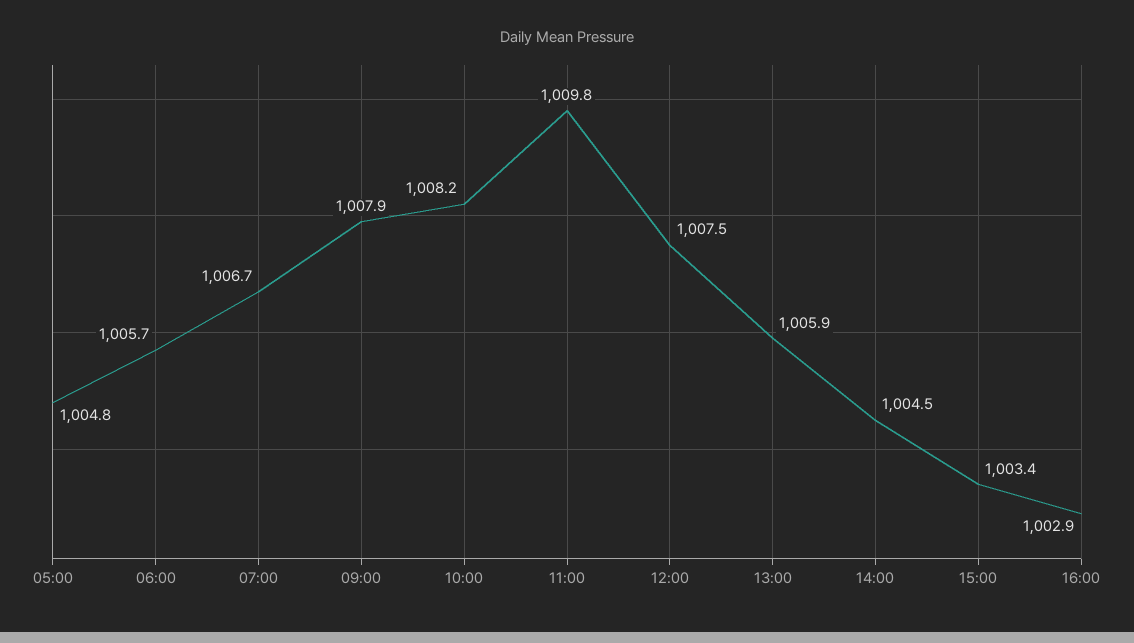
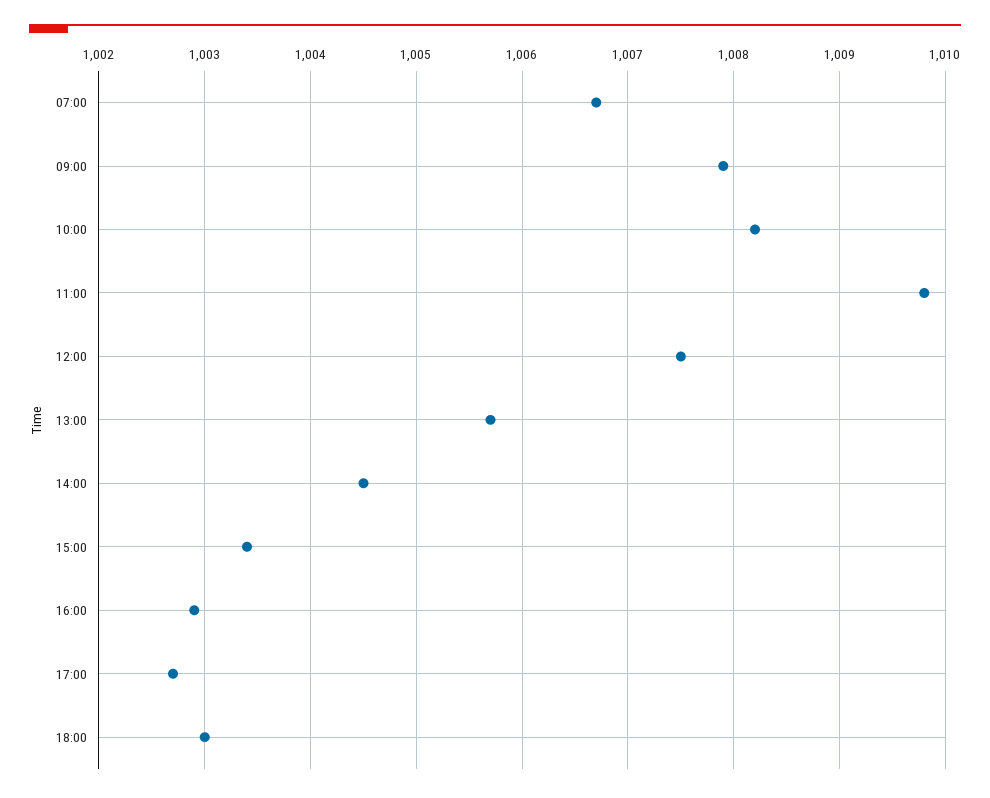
05:00: 1004.8 -> none
06:00: 1005.7 -> none
13:00: 1005.9 -> 1005.7
17:00: none -> 1002.7
18:00: none -> 1003

